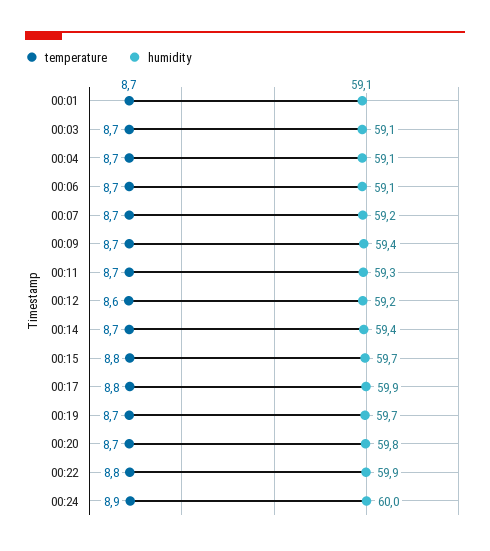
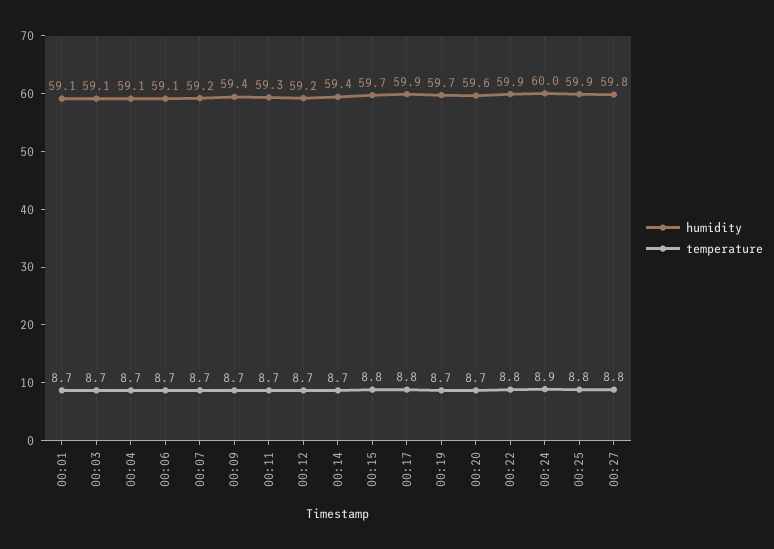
temperature, 00:12: 8.6 -> 8.7
humidity, 00:20: 59.8 -> 59.6
humidity, 00:25: none -> 59.9
temperature, 00:25: none -> 8.8
humidity, 00:27: none -> 59.8
temperature, 00:27: none -> 8.8

